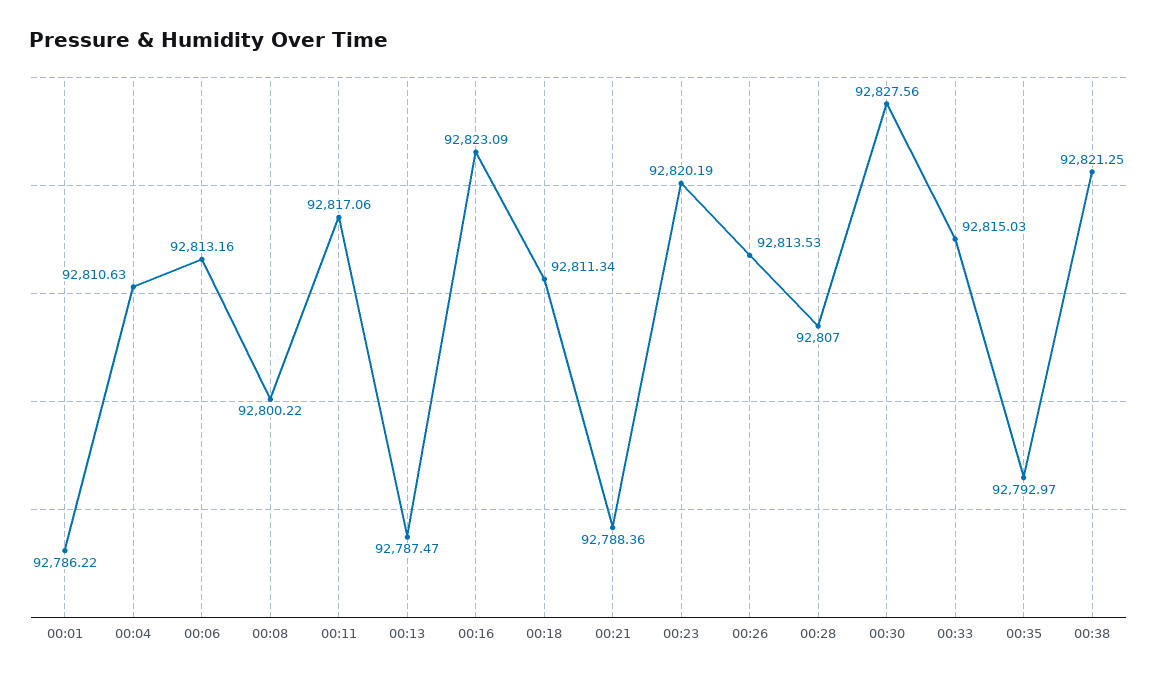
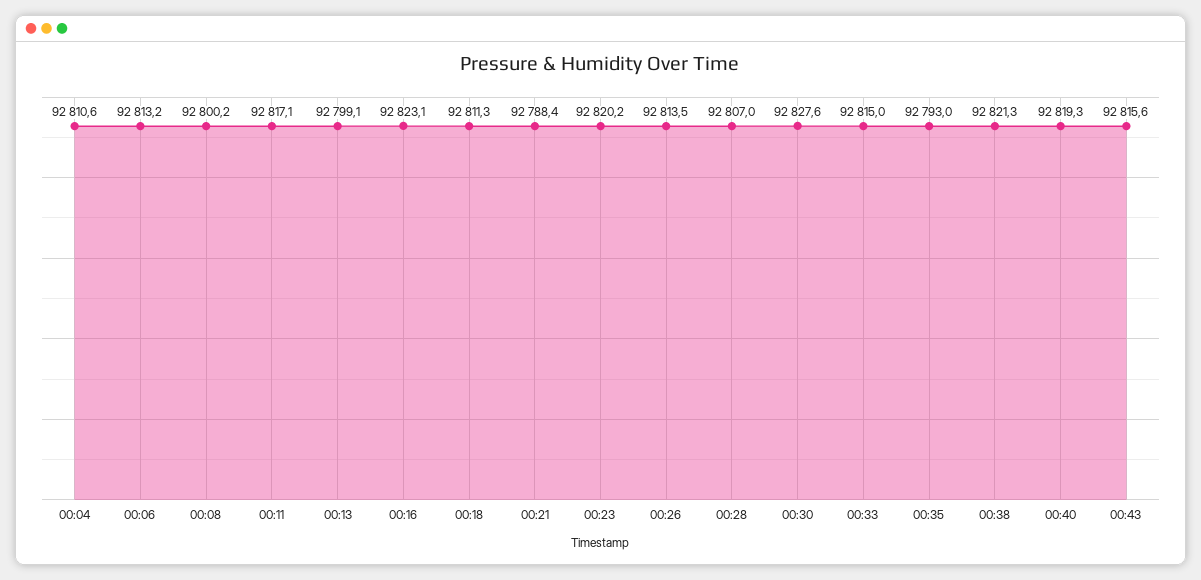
00:01: 92786.22 -> none
00:13: 92787.47 -> 92799.1
00:40: none -> 92819.3
00:43: none -> 92815.6

